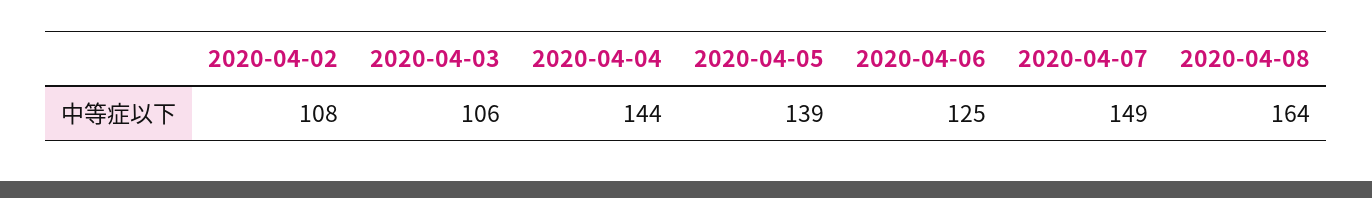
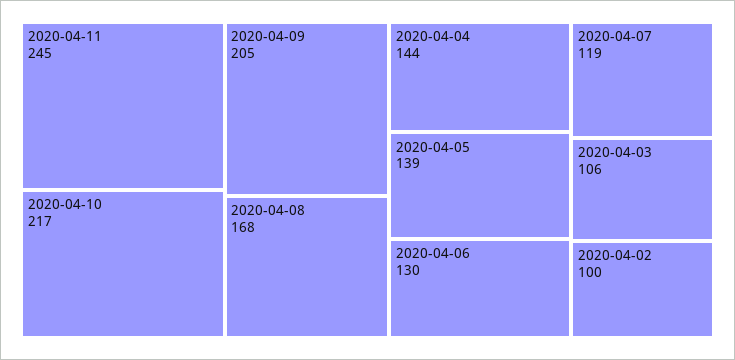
2020-04-02: 108 -> 100
2020-04-06: 125 -> 130
2020-04-07: 149 -> 119
2020-04-08: 164 -> 168
2020-04-11: none -> 245
2020-04-10: none -> 217
2020-04-09: none -> 205

